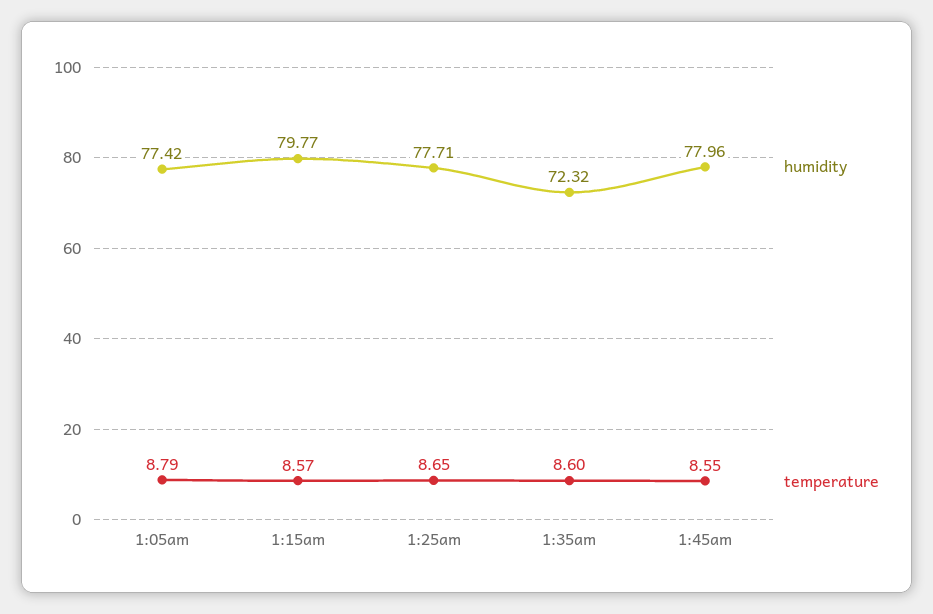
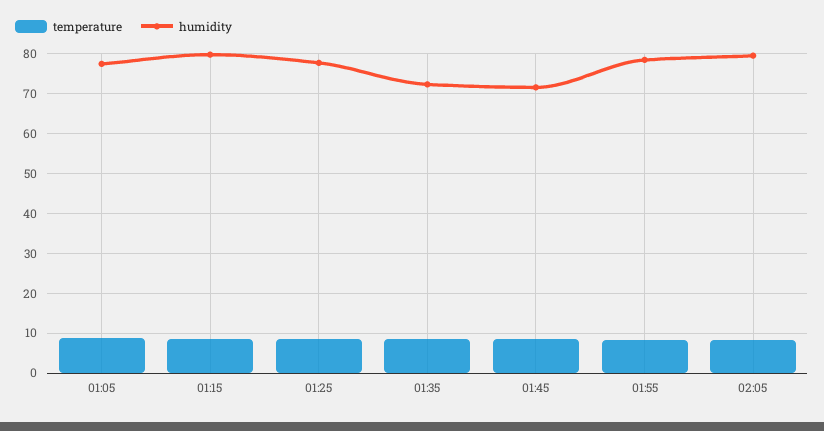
humidity, 1:45am: 77.96 -> 72
temperature, 01:55: none -> 8
humidity, 01:55: none -> 78
temperature, 02:05: none -> 8
humidity, 02:05: none -> 80

